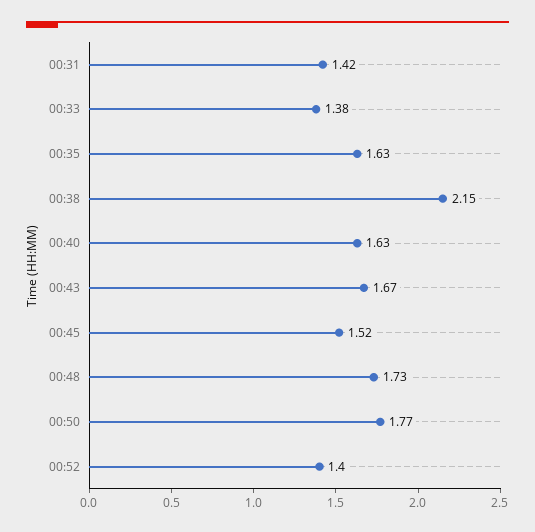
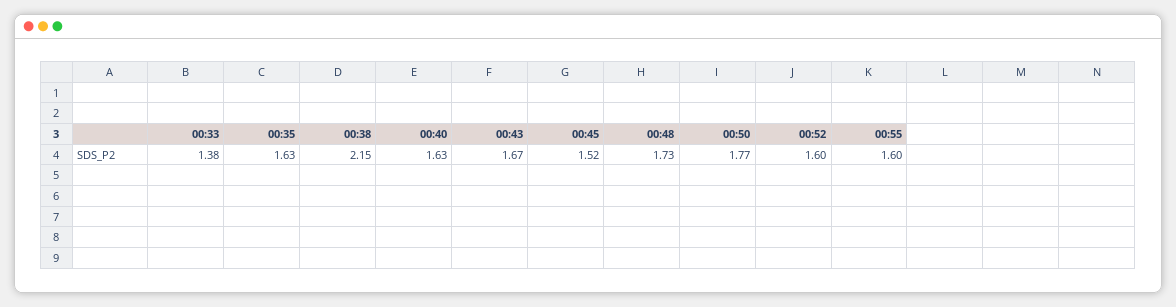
00:31: 1.42 -> none
00:52: 1.4 -> 1.6
00:55: none -> 1.6

